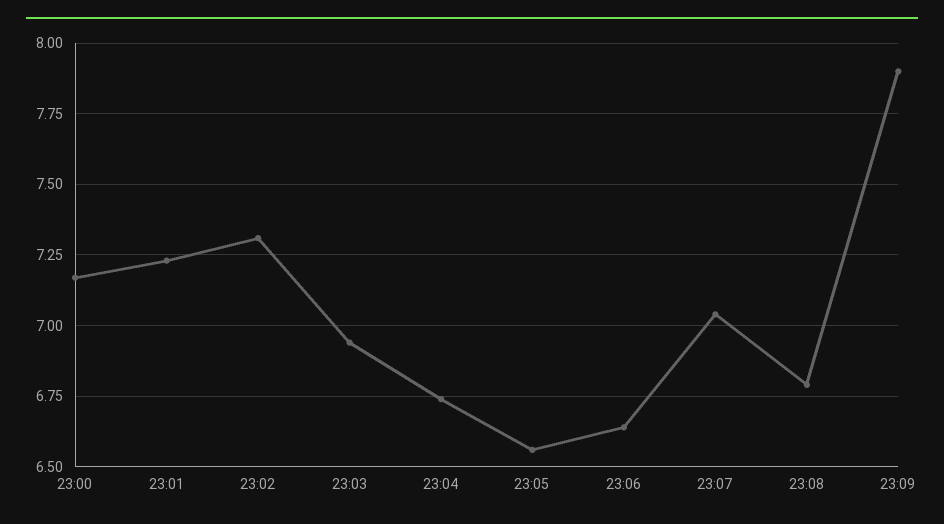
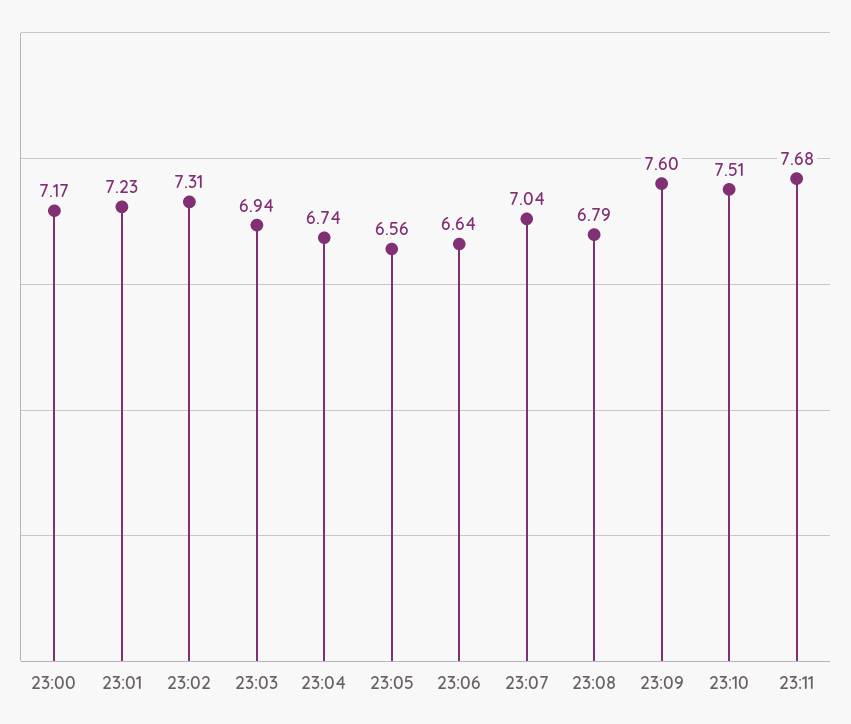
23:09: 7.9 -> 7.6
23:10: none -> 7.51
23:11: none -> 7.68

